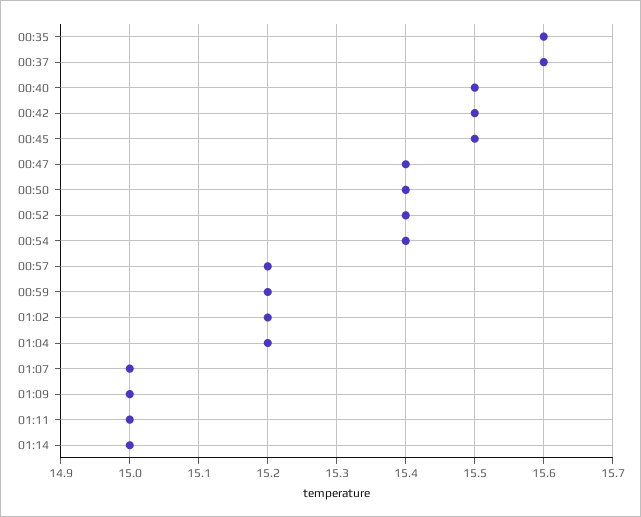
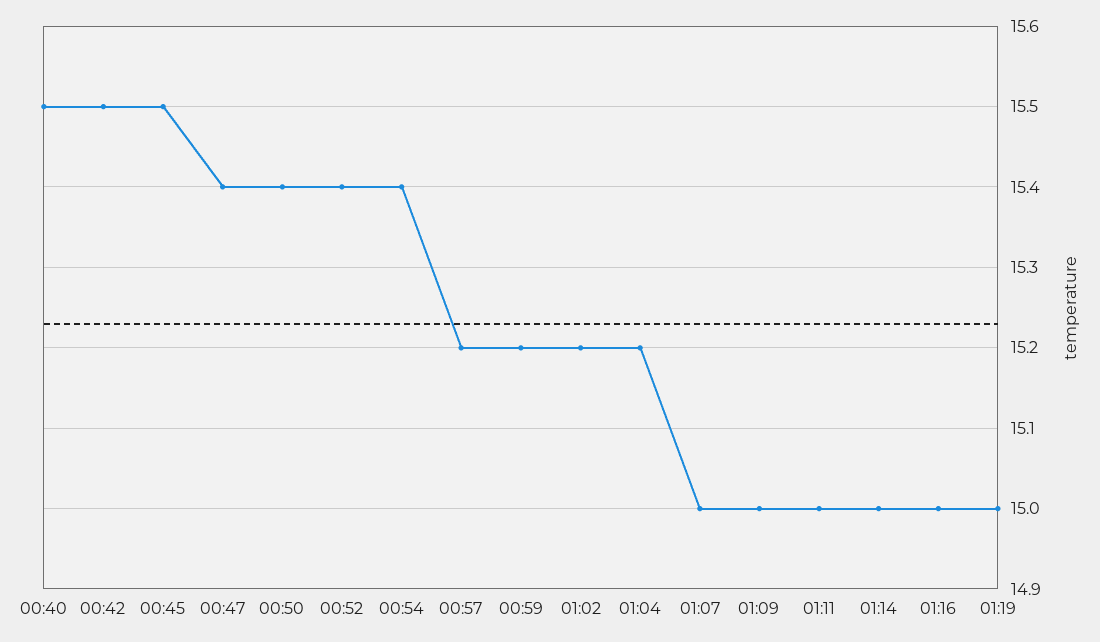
00:35: 15.6 -> none
00:37: 15.6 -> none
01:16: none -> 15
01:19: none -> 15

